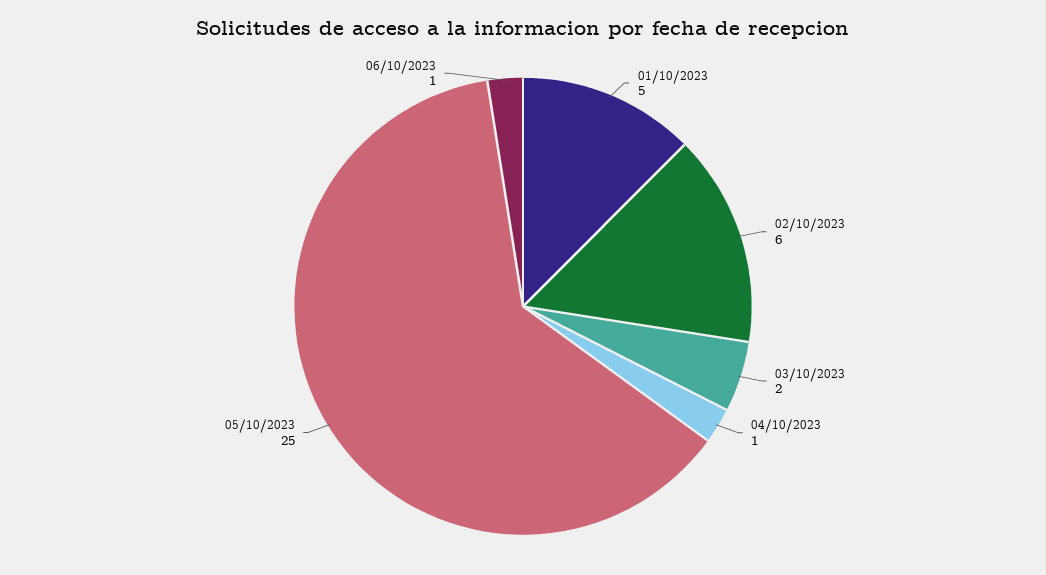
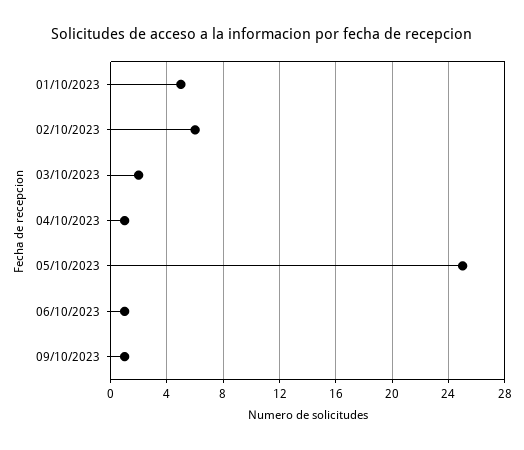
09/10/2023: none -> 1

